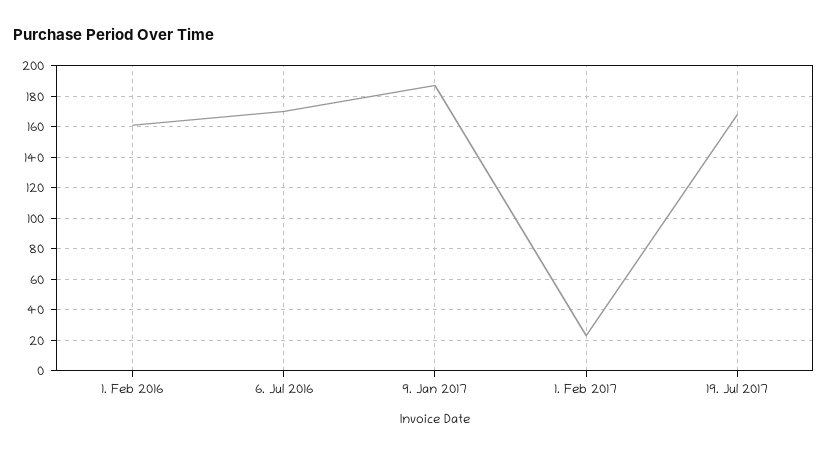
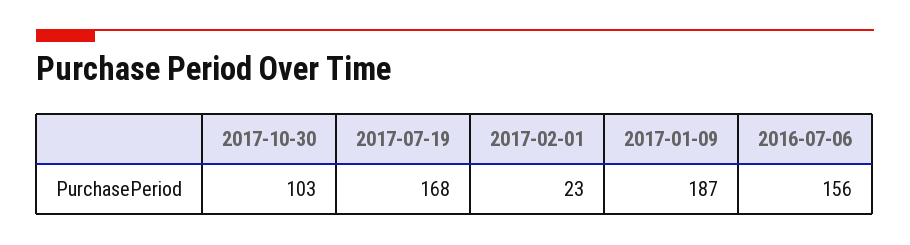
1. Feb 2016: 160 -> none
6. Jul 2016: 170 -> 156
2017-10-30: none -> 103

